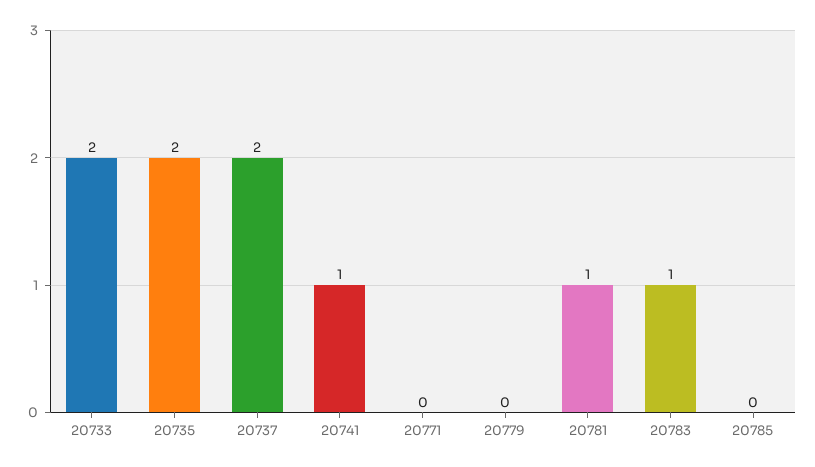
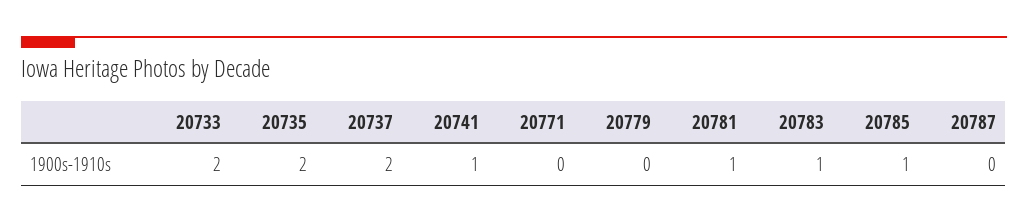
20785: 0 -> 1
20787: none -> 0

